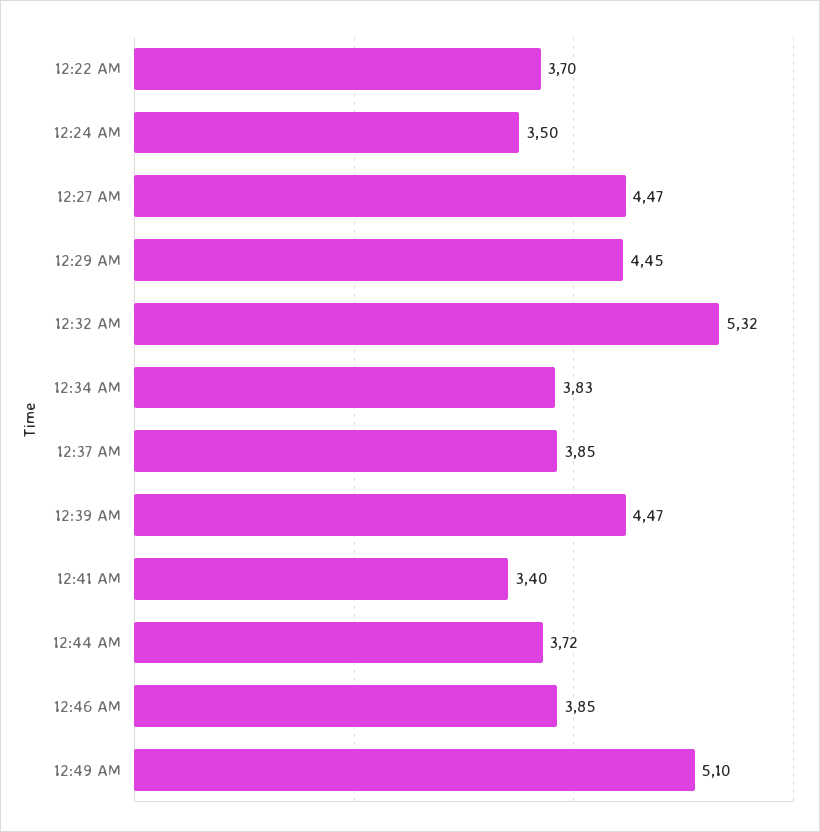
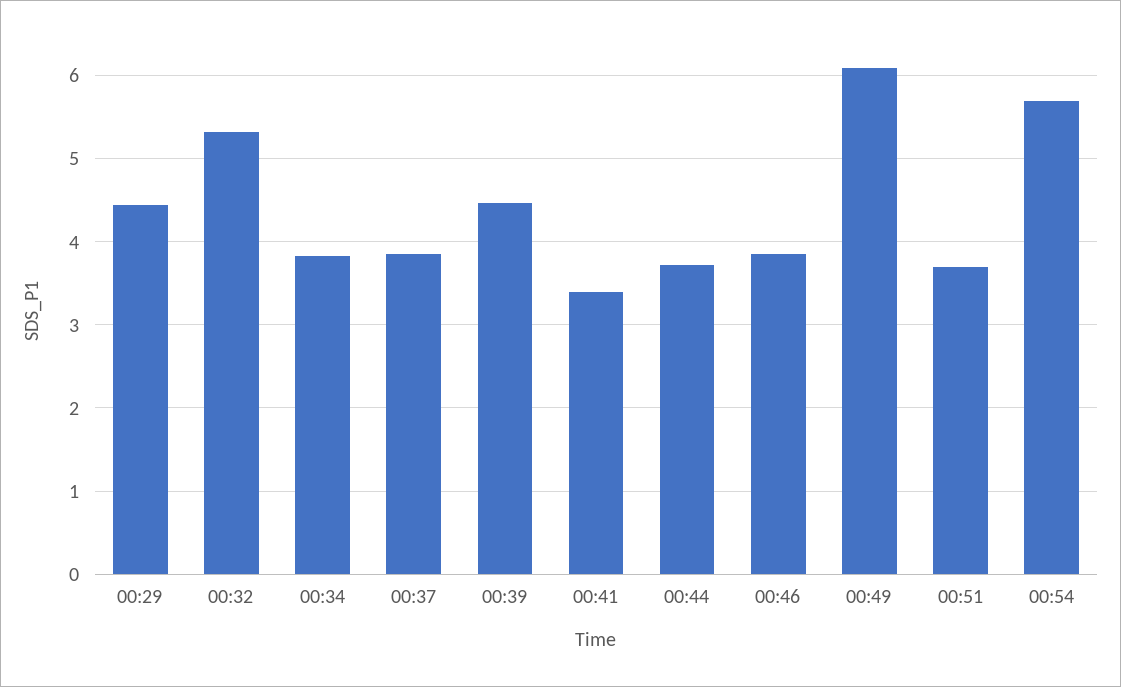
12:22 AM: 3.7 -> none
12:24 AM: 3.5 -> none
12:27 AM: 4.47 -> none
12:49 AM: 5.1 -> 6.1
00:51: none -> 3.7
00:54: none -> 5.7

